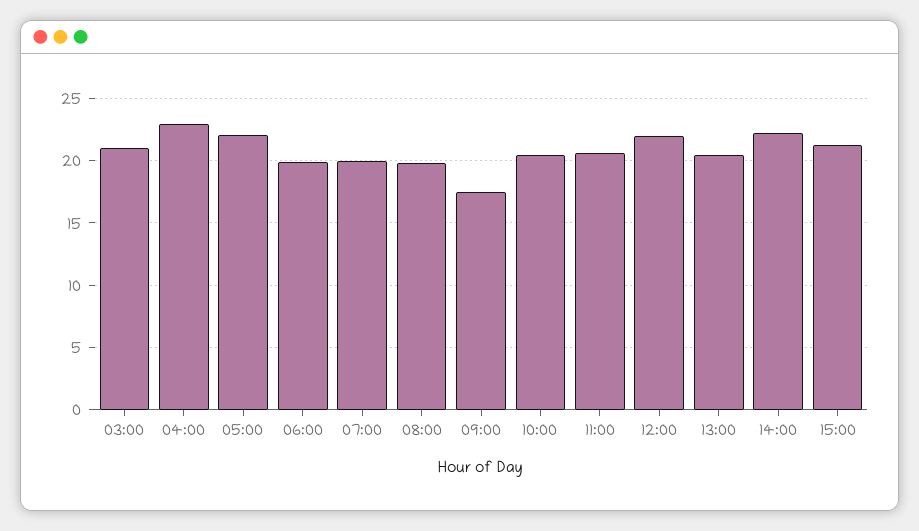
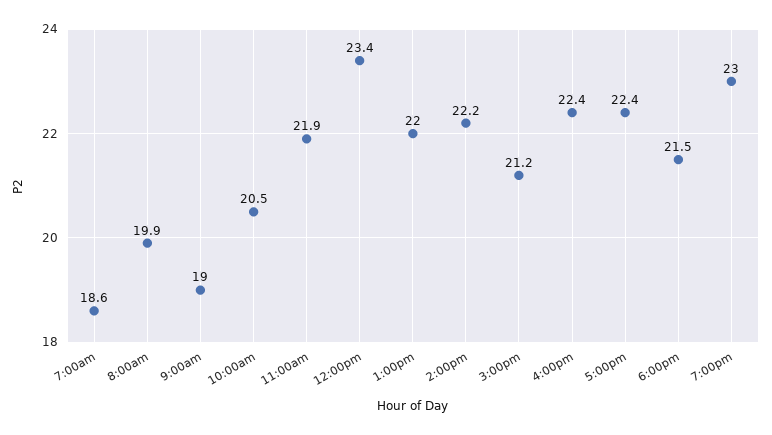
03:00: 21 -> none
04:00: 23 -> none
05:00: 22 -> none
06:00: 20 -> none
07:00: 20 -> 18.6
09:00: 17.5 -> 19
11:00: 20.5 -> 21.9
12:00: 22 -> 23.4
13:00: 20.5 -> 22
4:00pm: none -> 22.4
5:00pm: none -> 22.4
6:00pm: none -> 21.5
7:00pm: none -> 23

